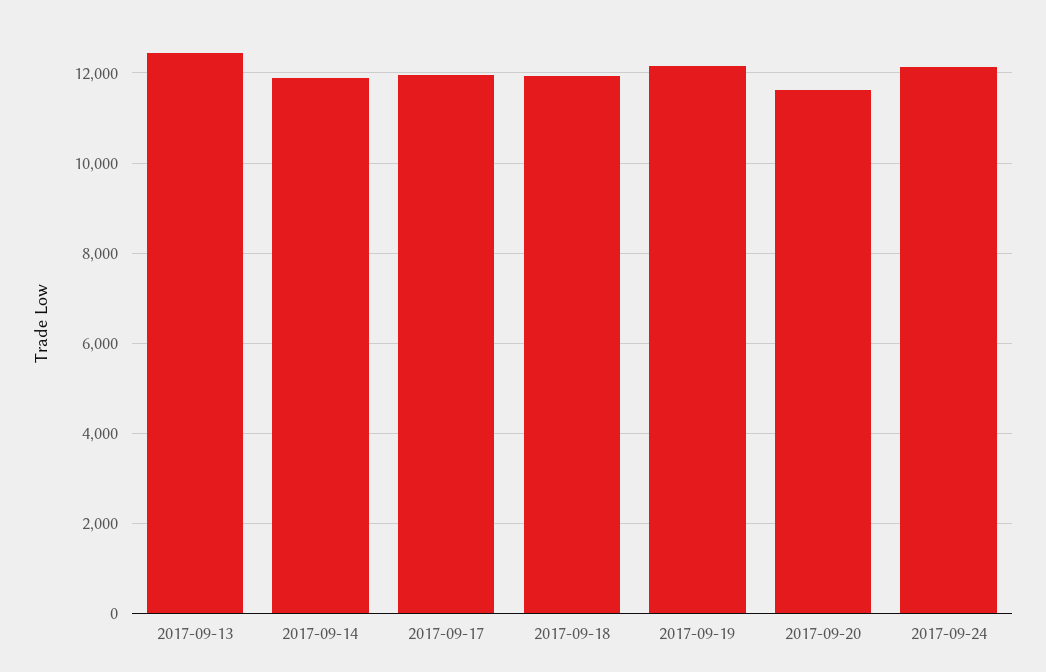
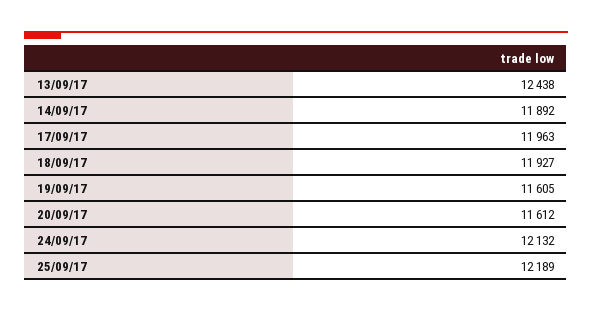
2017-09-19: 12200 -> 11605
25/09/17: none -> 12189

